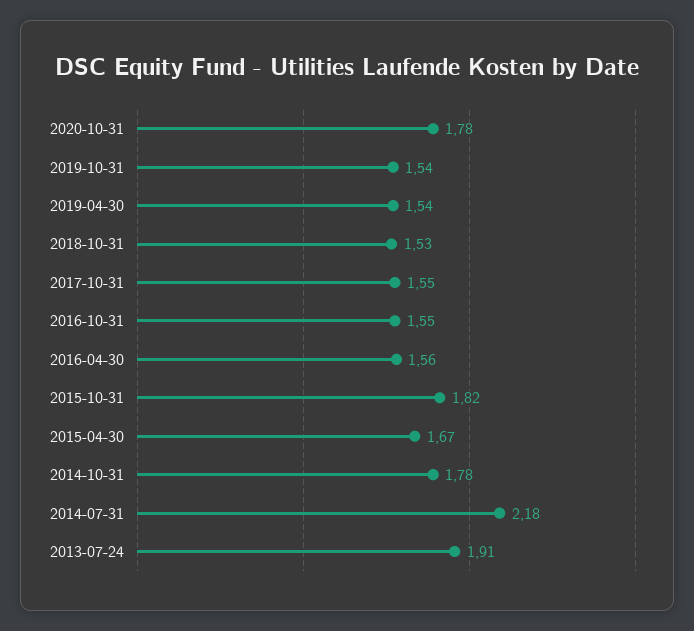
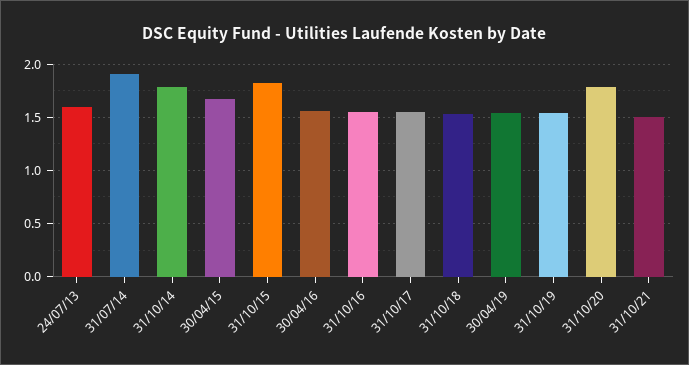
2014-07-31: 2.18 -> 1.9
2013-07-24: 1.91 -> 1.6
31/10/21: none -> 1.5

